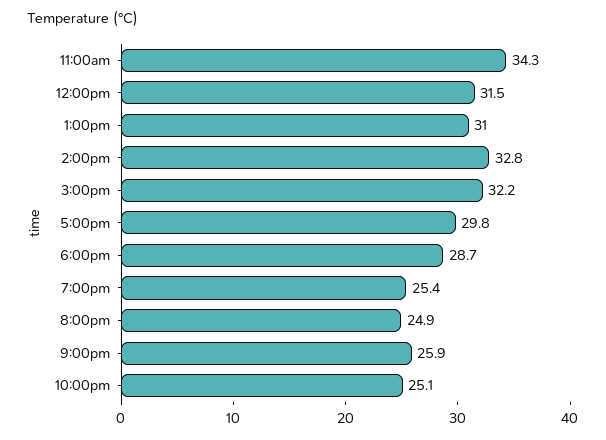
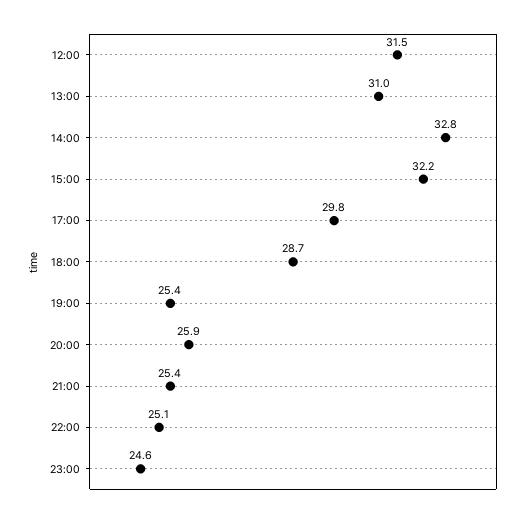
11:00am: 34.3 -> none
8:00pm: 24.9 -> 25.9
9:00pm: 25.9 -> 25.4
23:00: none -> 24.6

